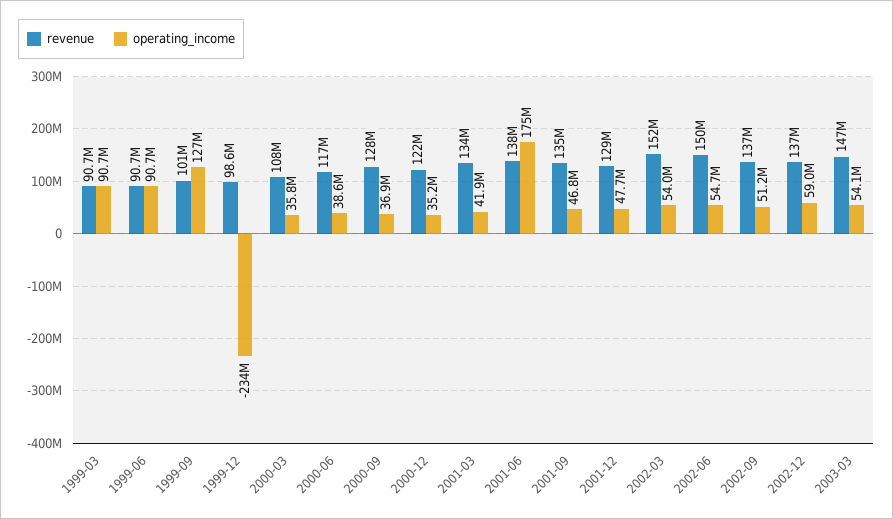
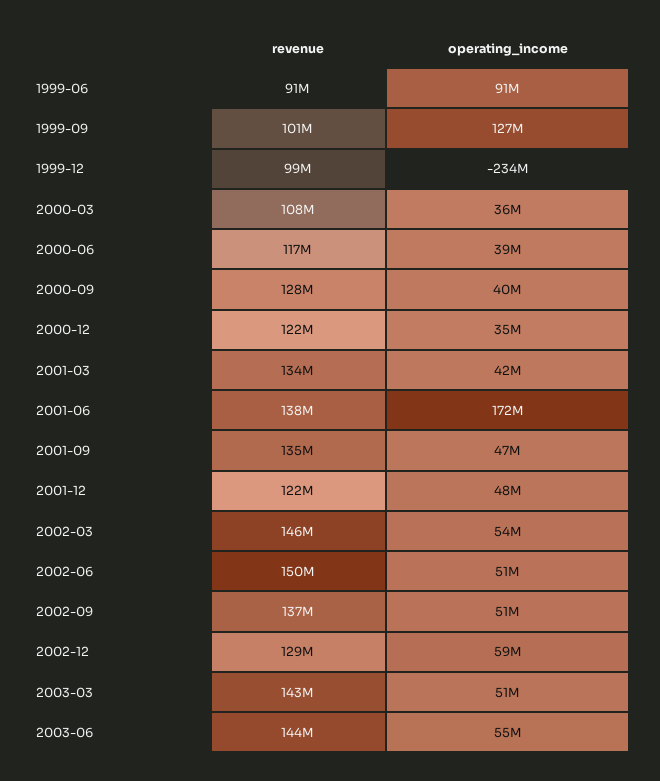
revenue, 1999-03: 90700000 -> none
operating_income, 1999-03: 90700000 -> none
operating_income, 2000-09: 36900000 -> 40000000
operating_income, 2001-06: 175000000 -> 172000000
revenue, 2001-12: 129000000 -> 122000000
revenue, 2002-03: 152000000 -> 146000000
operating_income, 2002-06: 54700000 -> 51000000
revenue, 2002-12: 137000000 -> 129000000
revenue, 2003-03: 147000000 -> 143000000
operating_income, 2003-03: 54100000 -> 51000000
revenue, 2003-06: none -> 144000000
operating_income, 2003-06: none -> 55000000

